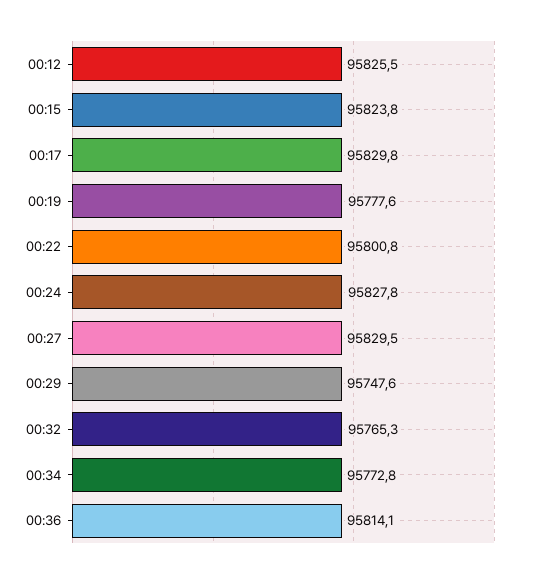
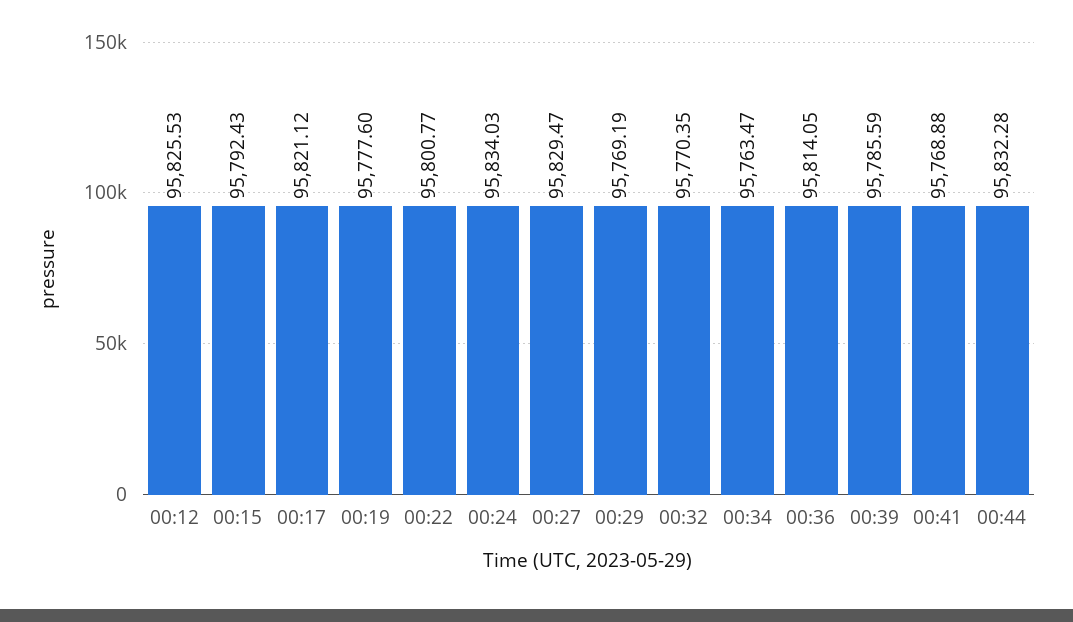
00:15: 95823.8 -> 95792.43
00:17: 95829.8 -> 95821.12
00:24: 95827.8 -> 95834.03
00:29: 95747.6 -> 95769.19
00:32: 95765.3 -> 95770.35
00:34: 95772.8 -> 95763.47
00:39: none -> 95785.59
00:41: none -> 95768.88
00:44: none -> 95832.28

